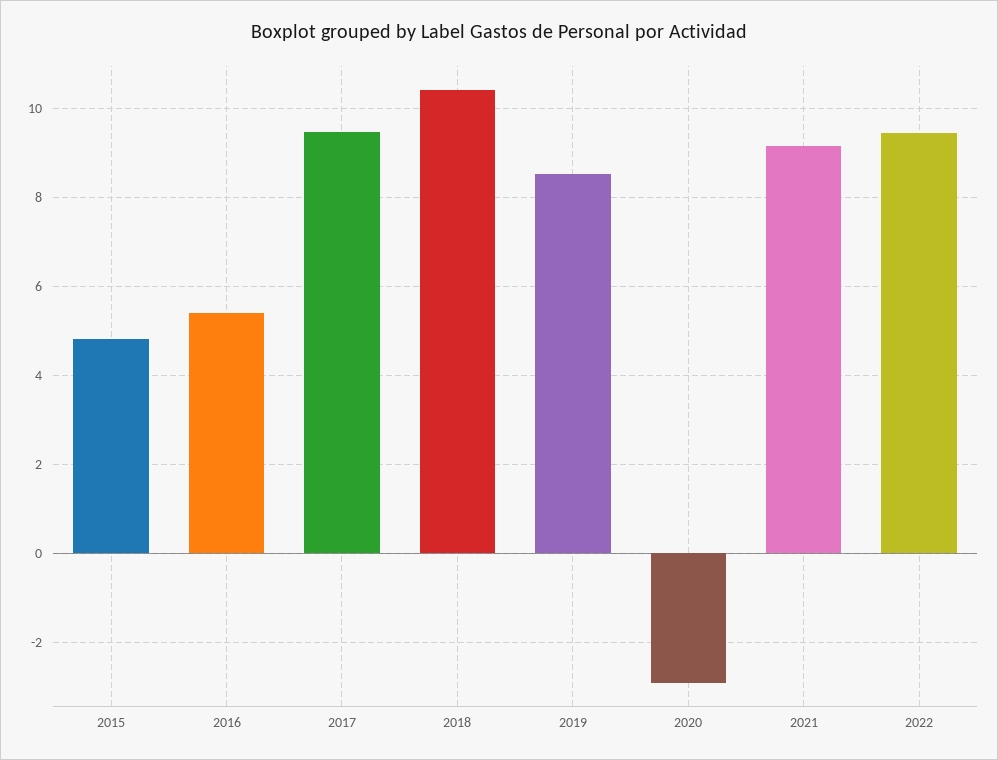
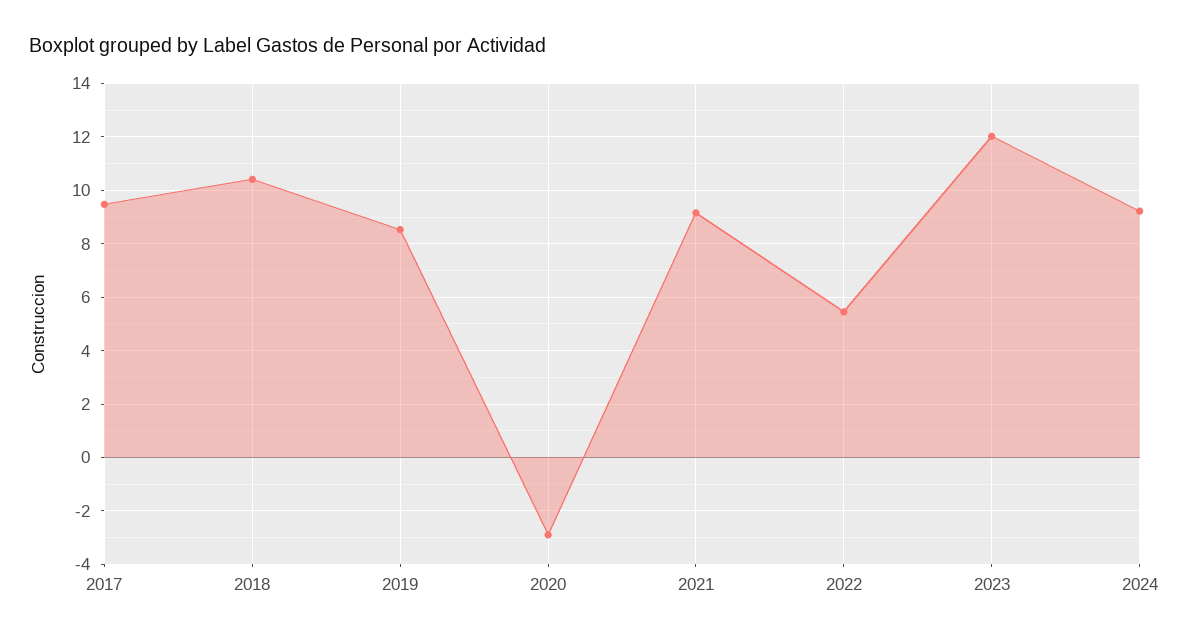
2015: 4.8 -> none
2016: 5.4 -> none
2022: 9.4 -> 5.5
2023: none -> 12
2024: none -> 9.25

